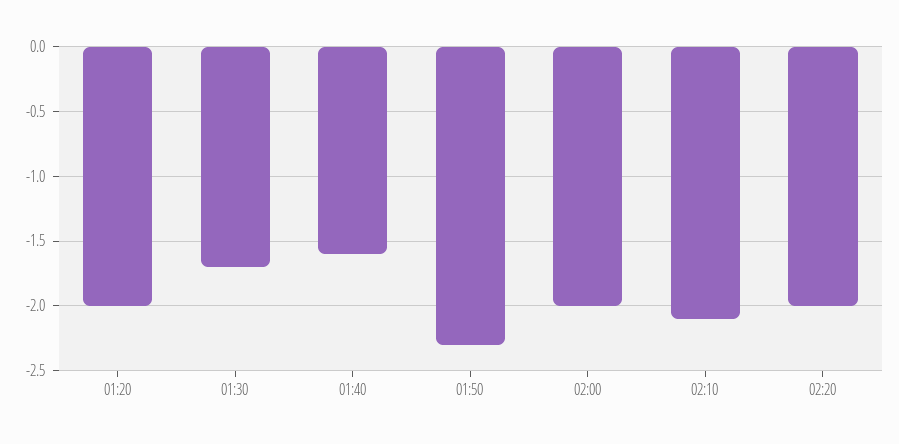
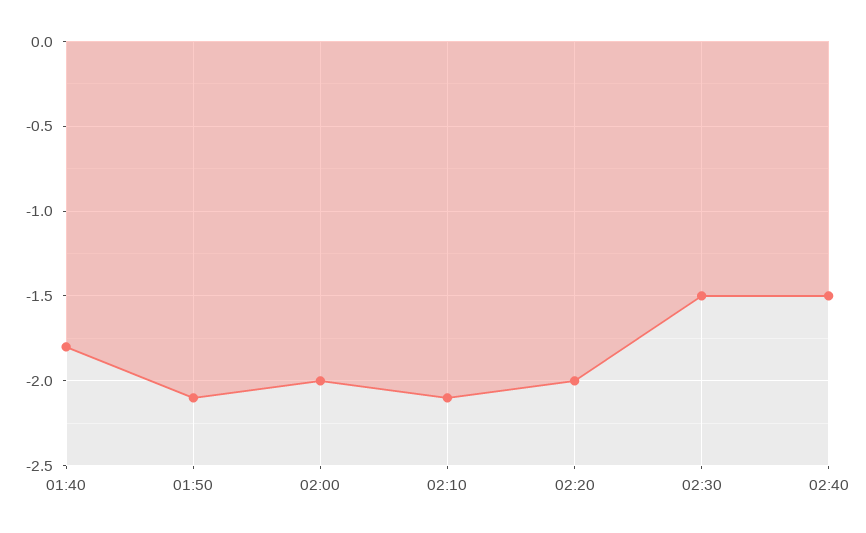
01:20: -2 -> none
01:30: -1.7 -> none
01:40: -1.6 -> -1.8
01:50: -2.3 -> -2.1
02:30: none -> -1.5
02:40: none -> -1.5

